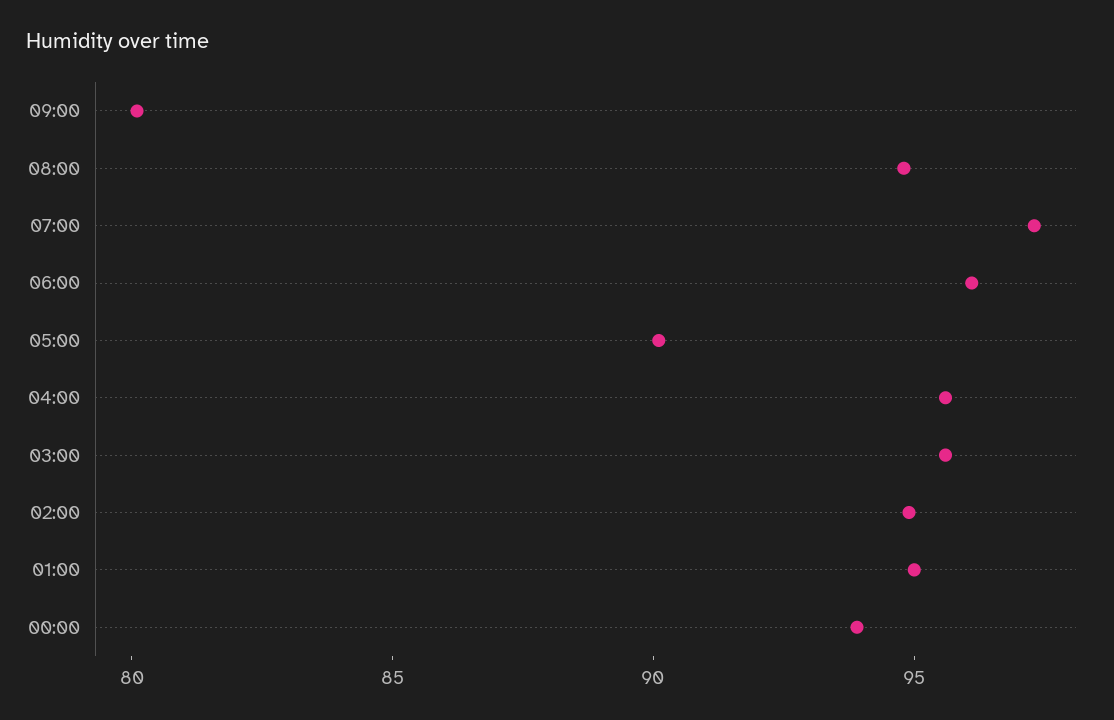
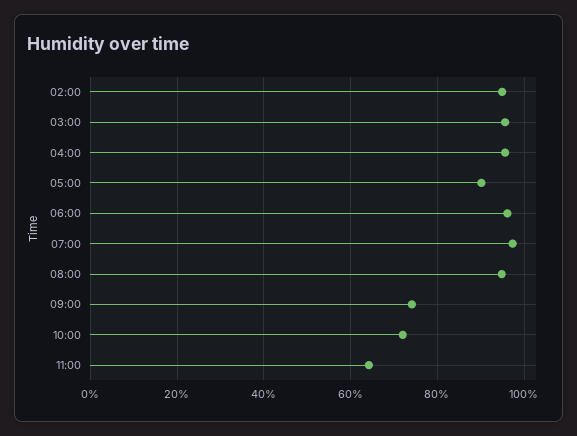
09:00: 80 -> 74
01:00: 95 -> none
00:00: 94 -> none
10:00: none -> 72
11:00: none -> 64

